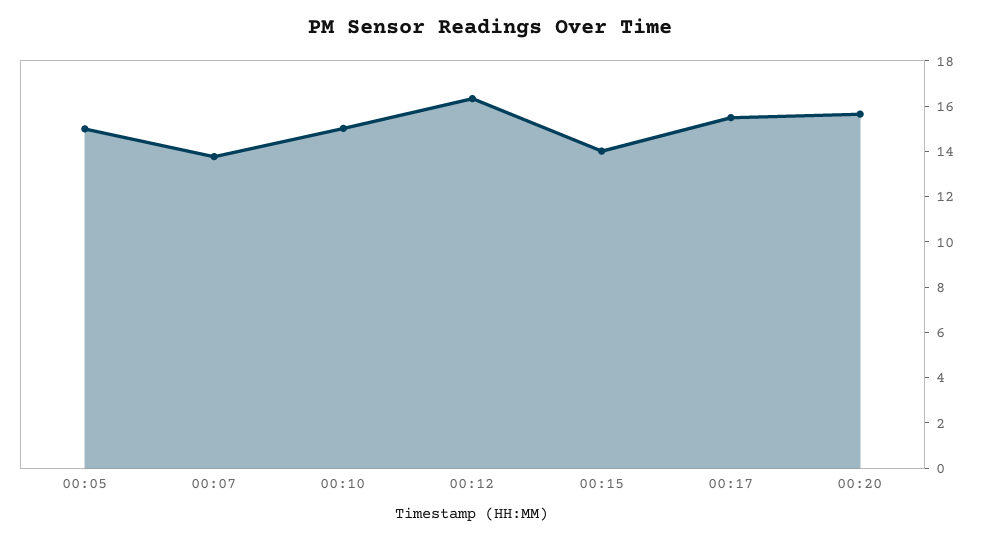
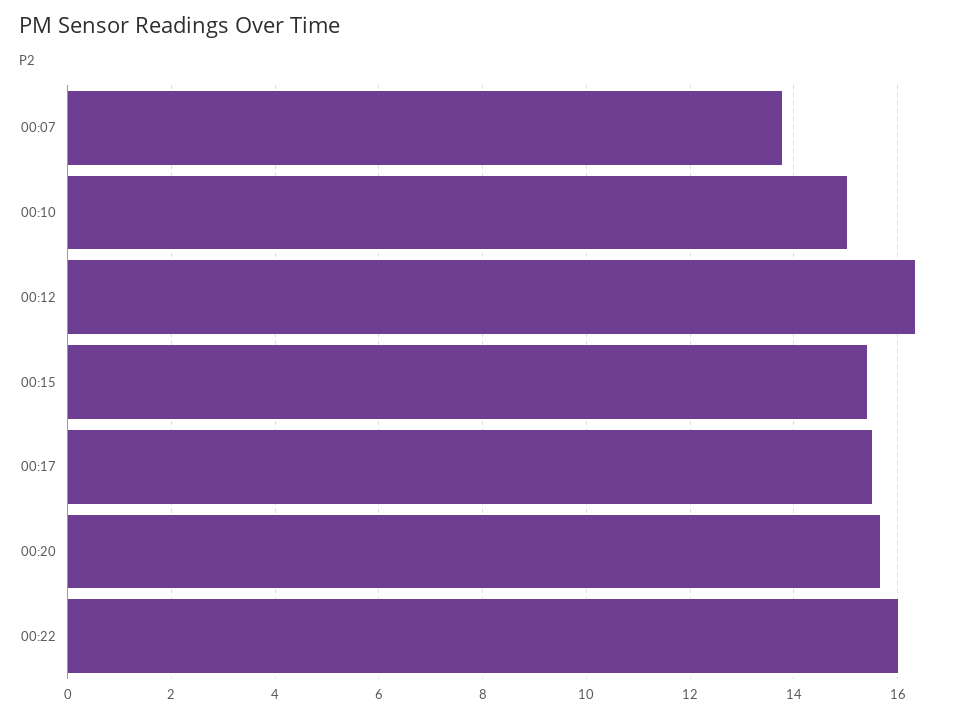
00:05: 15 -> none
00:15: 14 -> 15.4
00:22: none -> 16

